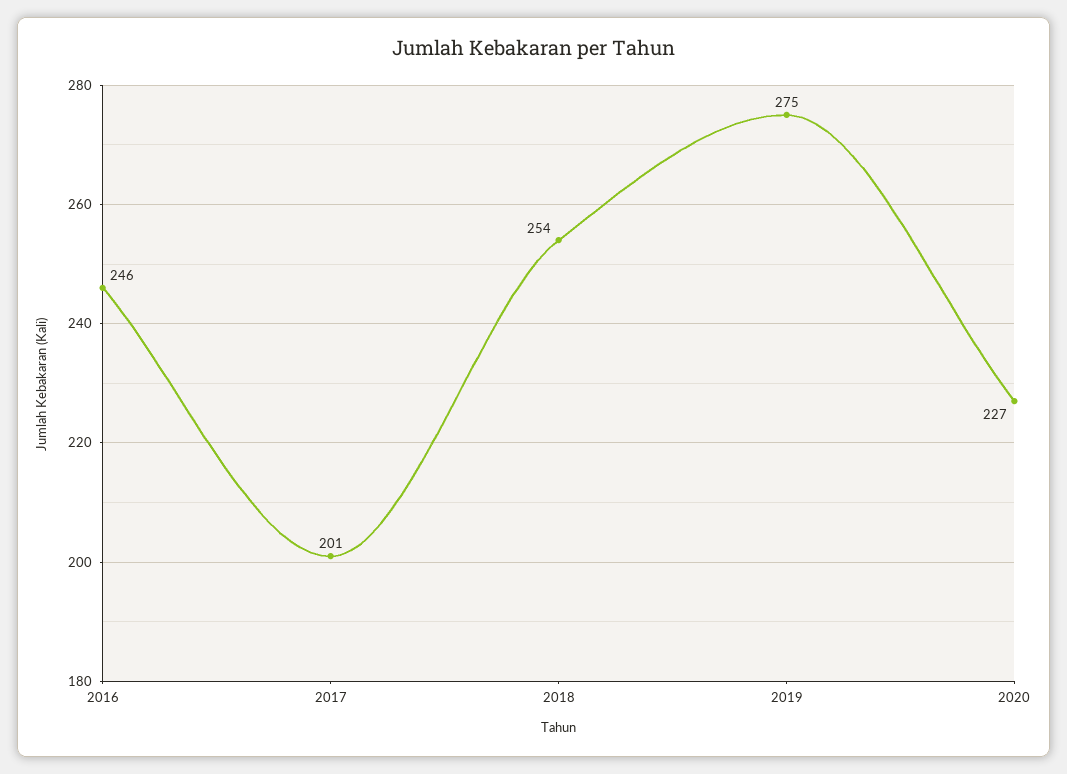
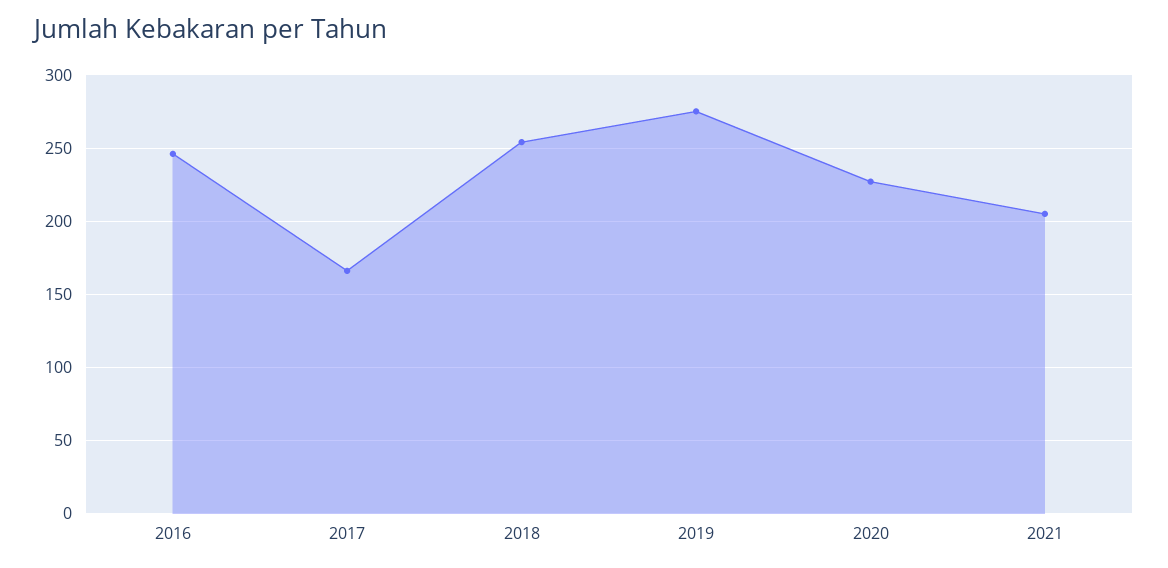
2017: 201 -> 165
2021: none -> 205

